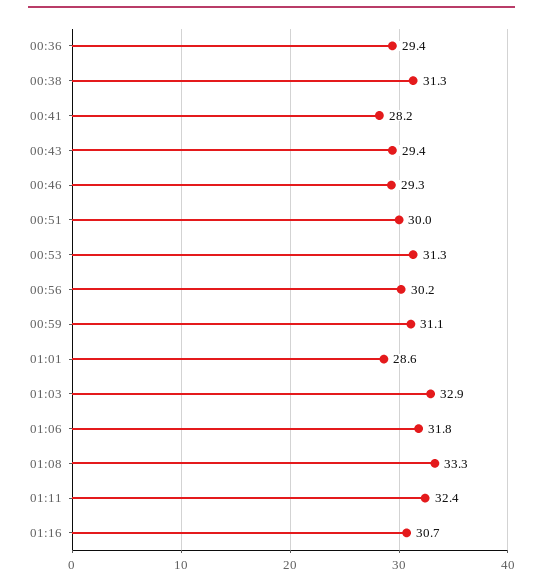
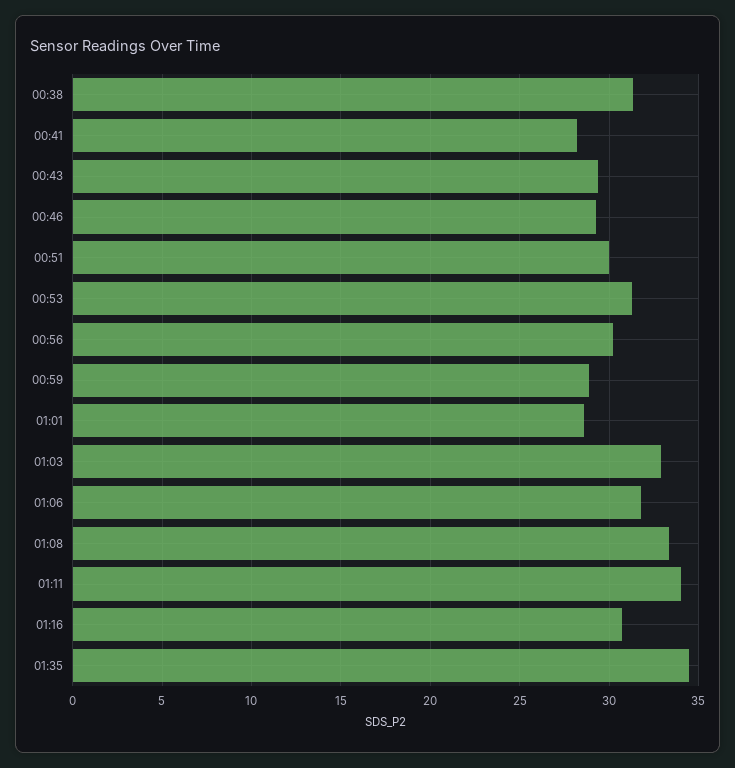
00:36: 29.4 -> none
00:59: 31.1 -> 29
01:11: 32.4 -> 34
01:35: none -> 34.5

